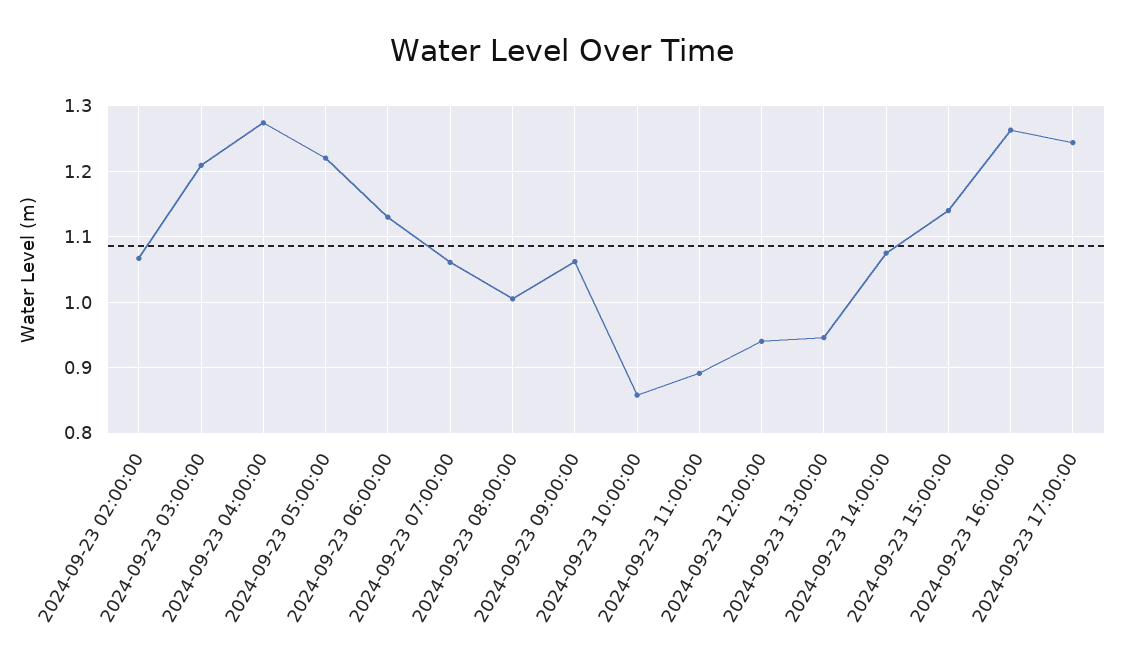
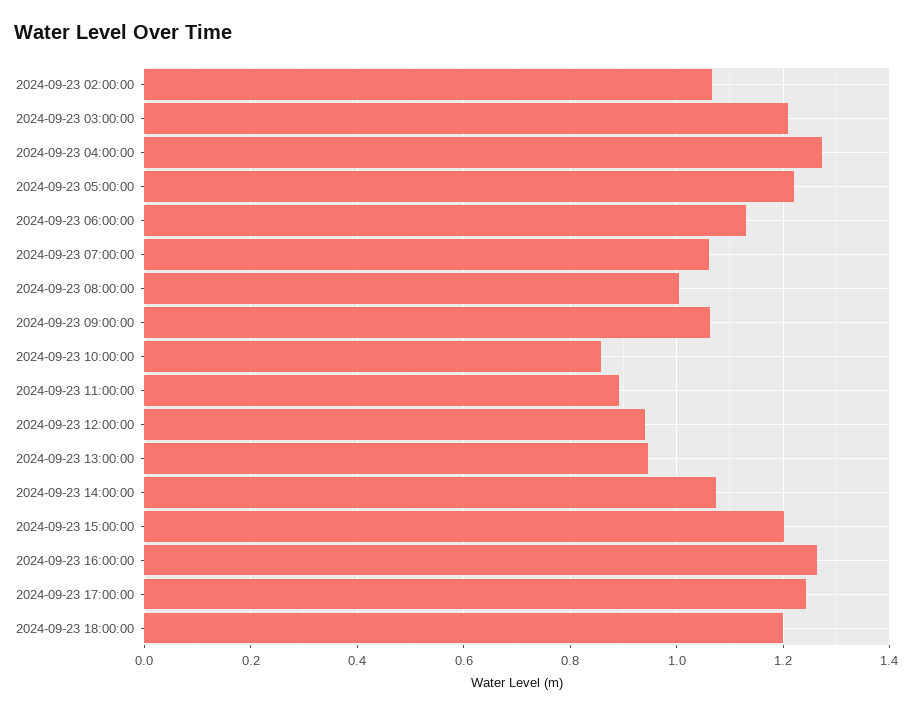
2024-09-23 15:00:00: 1.14 -> 1.2
2024-09-23 18:00:00: none -> 1.2

